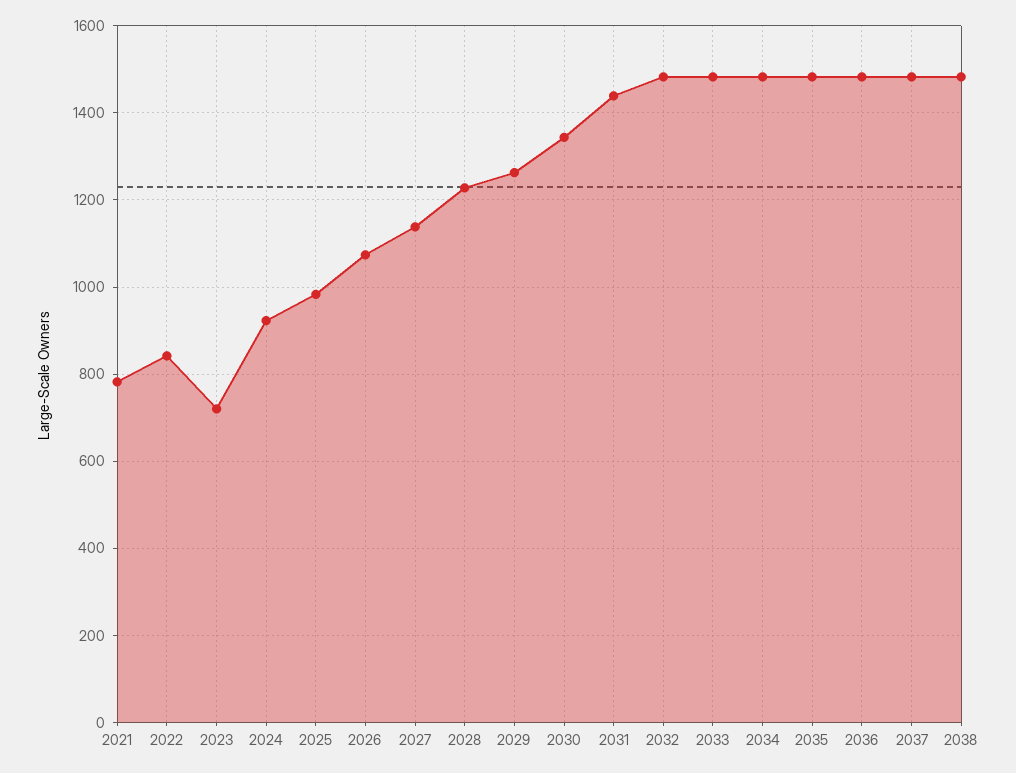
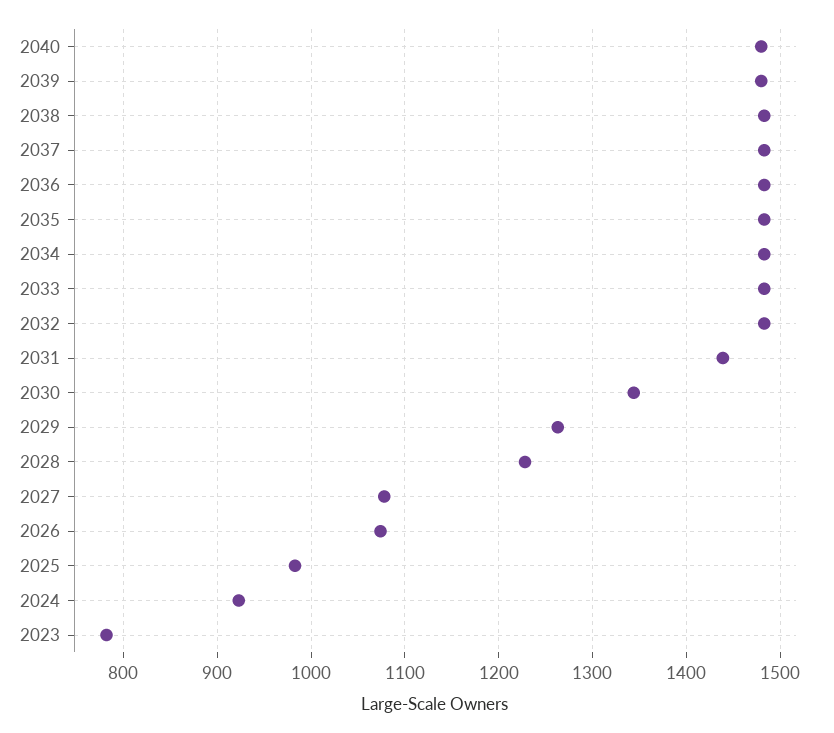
2021: 780 -> none
2022: 840 -> none
2023: 720 -> 780
2027: 1140 -> 1080
2040: none -> 1480
2039: none -> 1480

